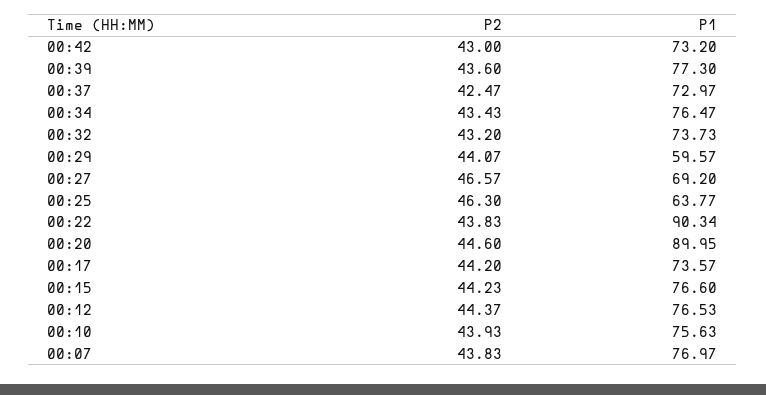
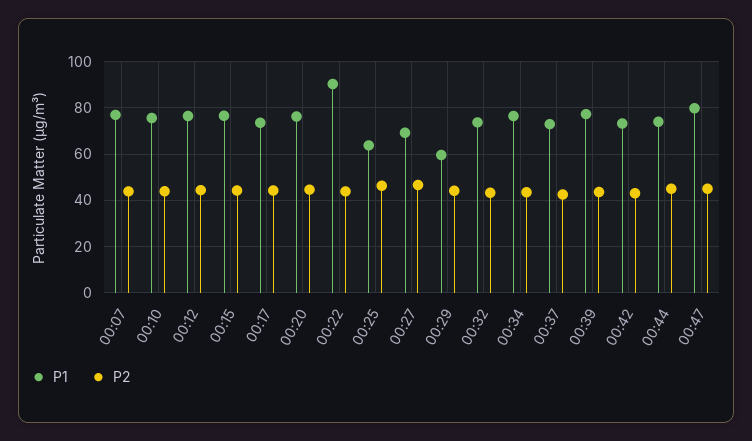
P1, 00:20: 89.95 -> 75
P1, 00:44: none -> 75
P2, 00:44: none -> 45
P1, 00:47: none -> 80
P2, 00:47: none -> 45

